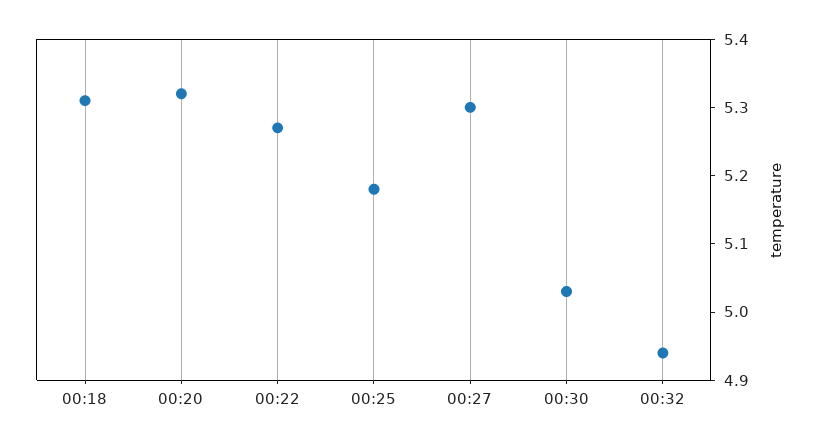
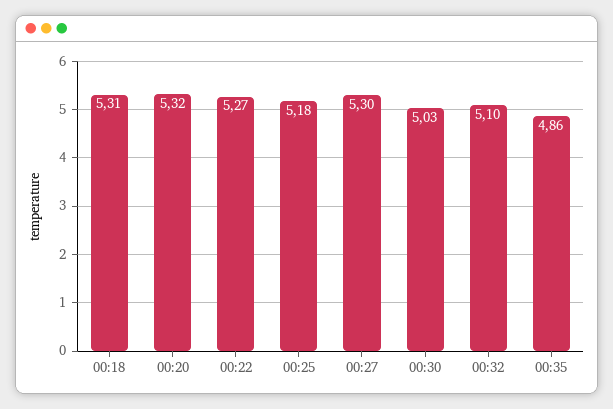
00:32: 4.95 -> 5.1
00:35: none -> 4.86

